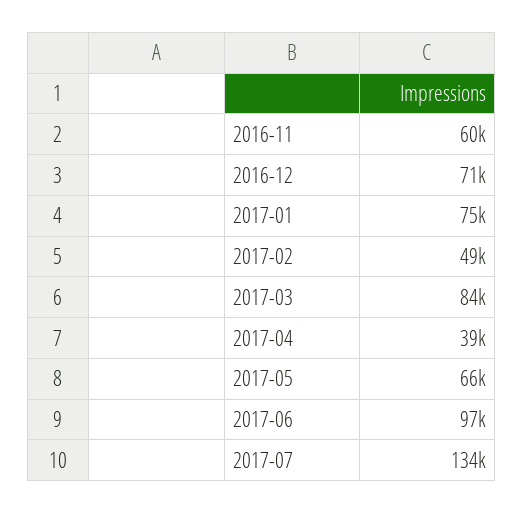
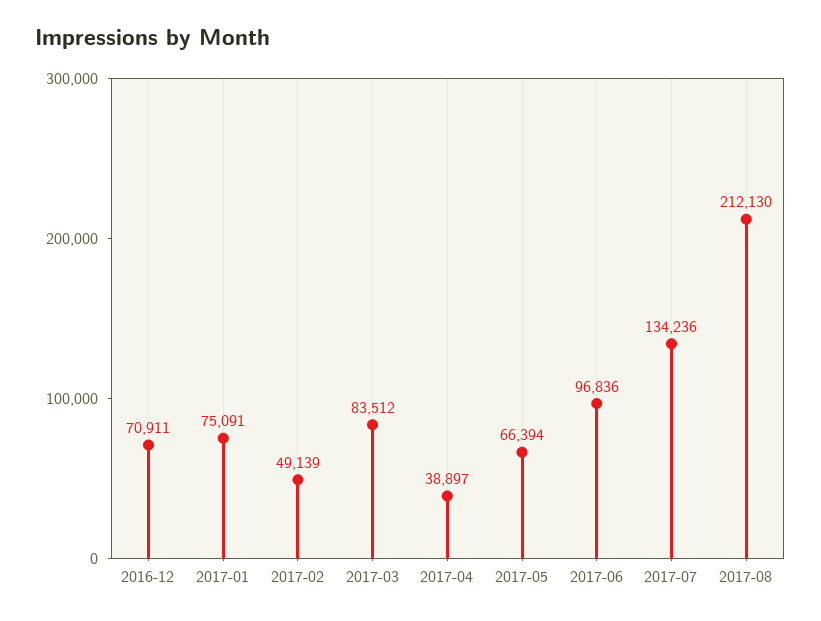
2016-11: 60000 -> none
2017-08: none -> 212130

